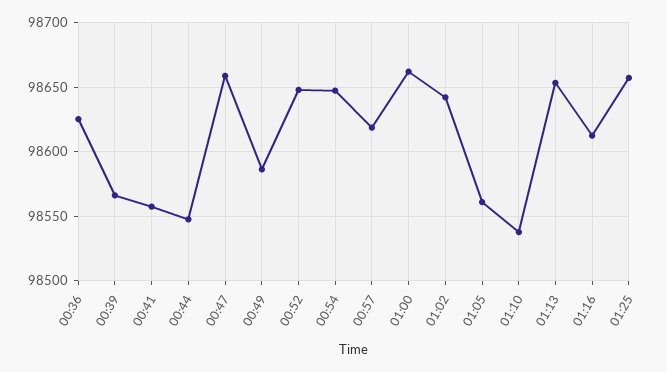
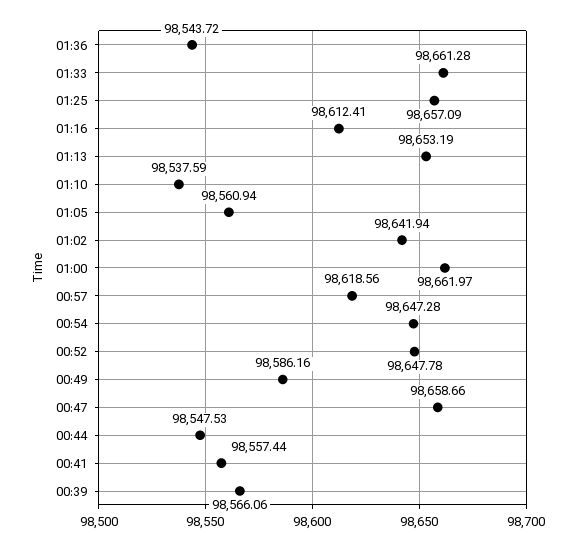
00:36: 98625 -> none
01:36: none -> 98543.72
01:33: none -> 98661.28

